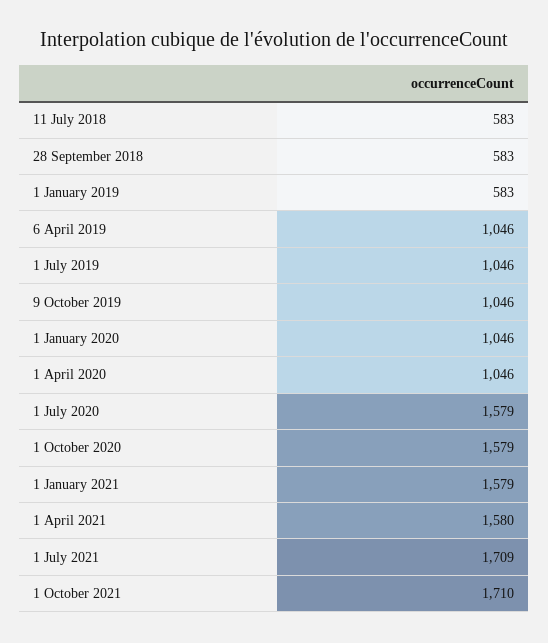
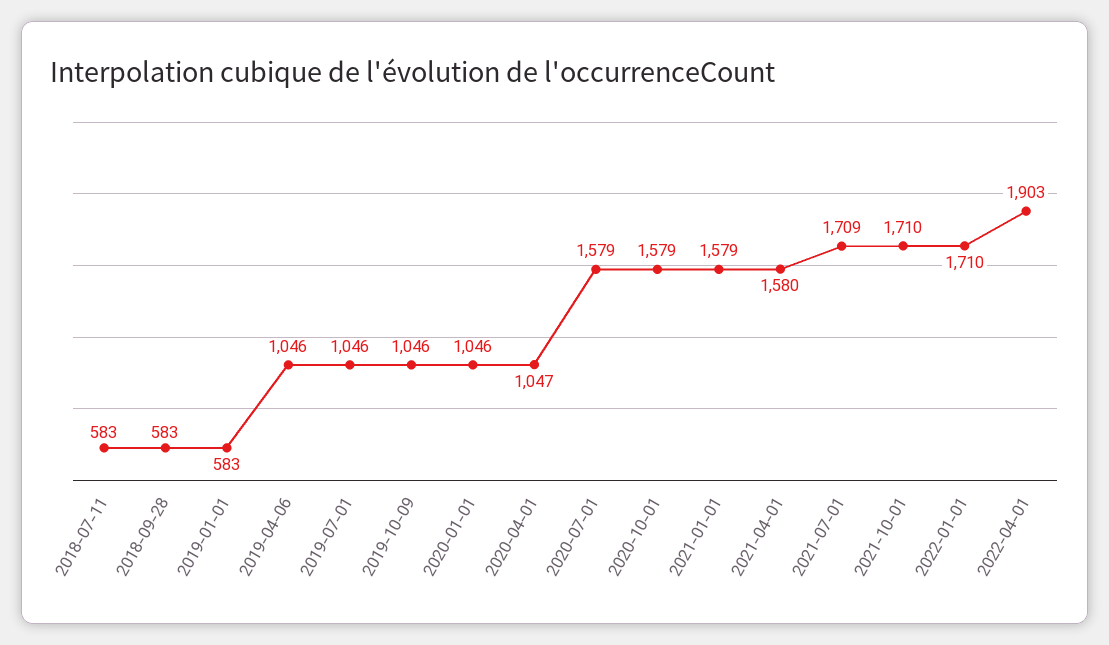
1 April 2020: 1046 -> 1047
2022-01-01: none -> 1710
2022-04-01: none -> 1903

